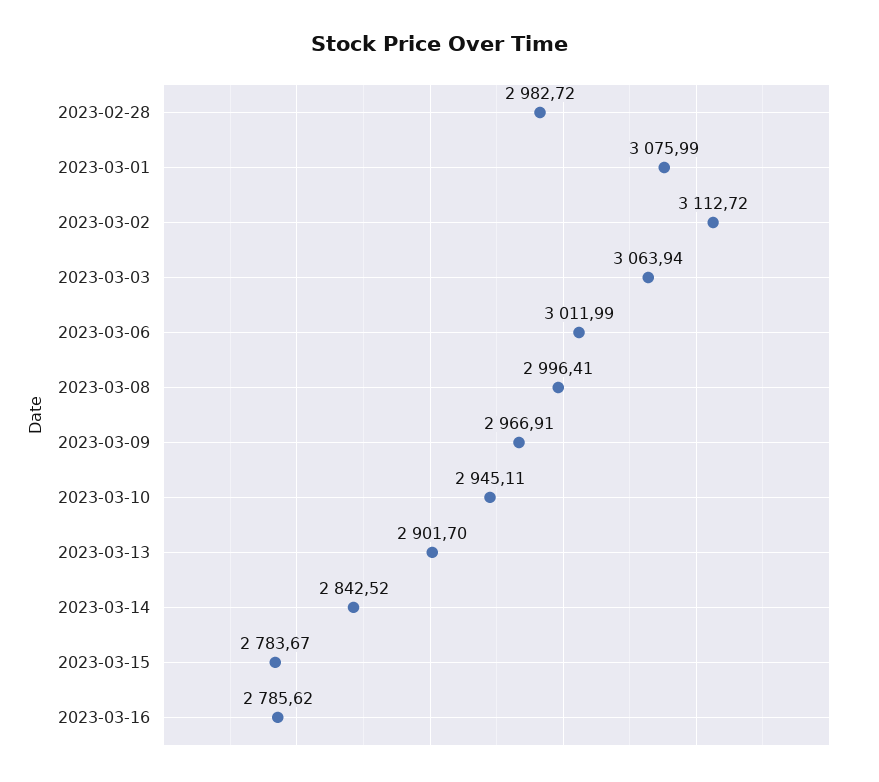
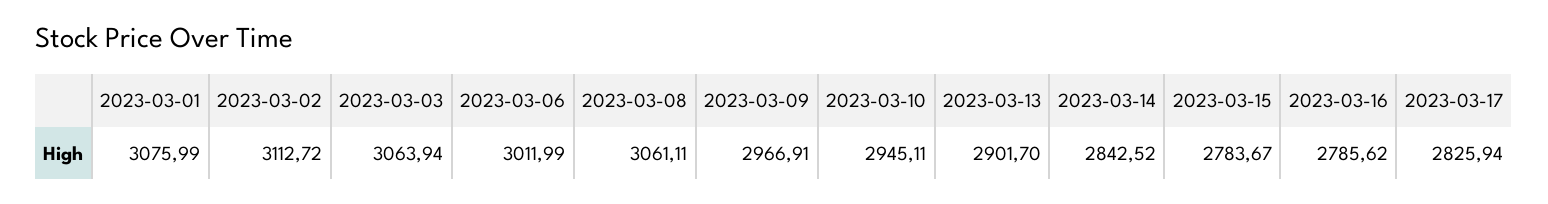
2023-02-28: 2982.72 -> none
2023-03-08: 2996.41 -> 3061.11
2023-03-17: none -> 2825.94

